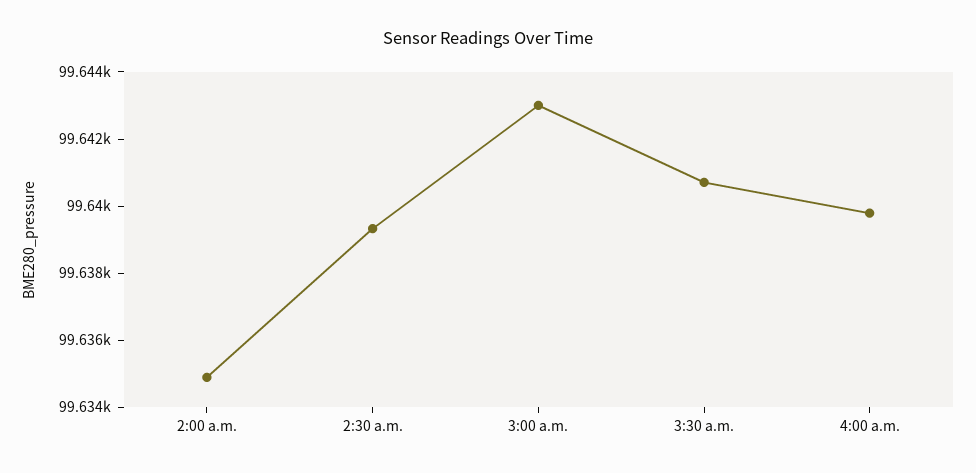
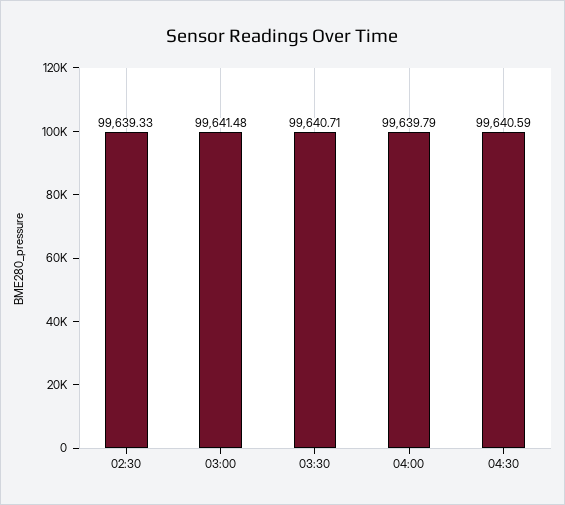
2:00 a.m.: 99635 -> none
3:00 a.m.: 99643 -> 99641.48
04:30: none -> 99640.59

